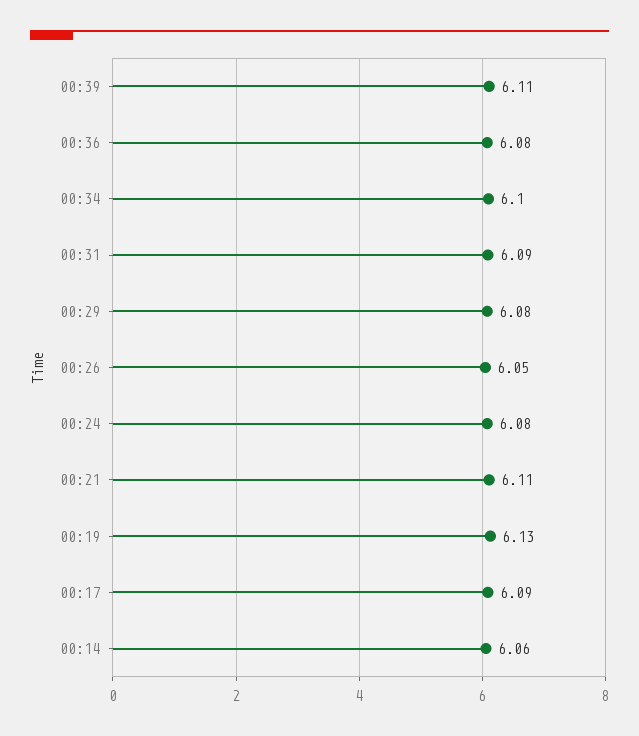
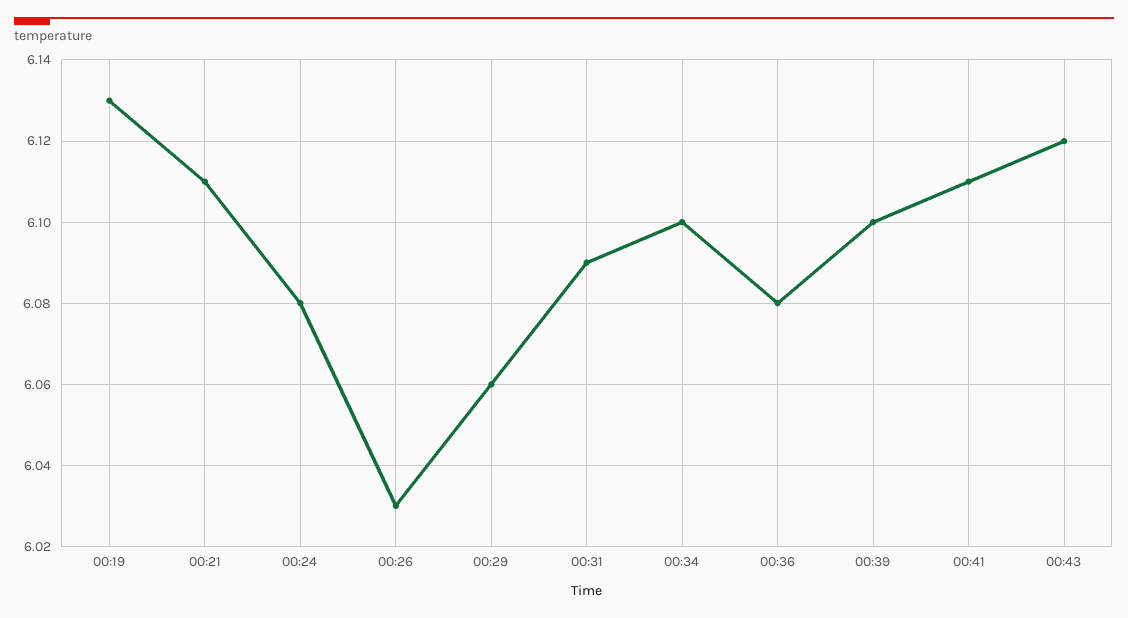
00:39: 6.11 -> 6.1
00:29: 6.08 -> 6.06
00:26: 6.05 -> 6.03
00:17: 6.09 -> none
00:14: 6.06 -> none
00:41: none -> 6.11
00:43: none -> 6.12

